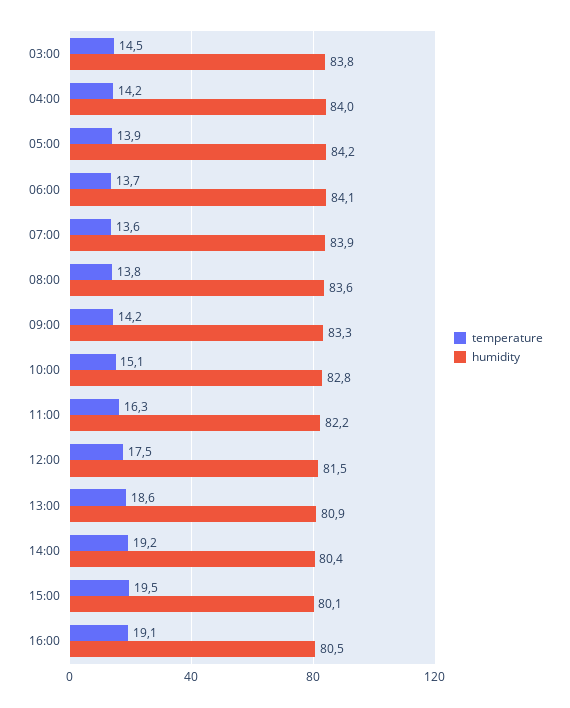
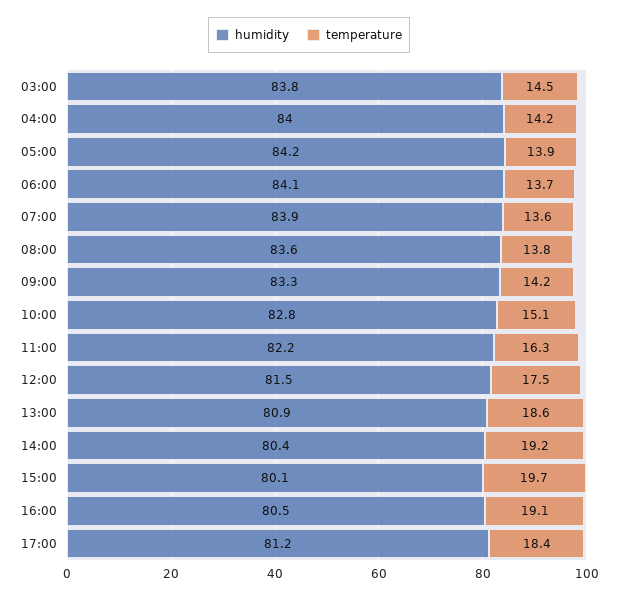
temperature, 15:00: 19.5 -> 19.7
humidity, 17:00: none -> 81.2
temperature, 17:00: none -> 18.4

